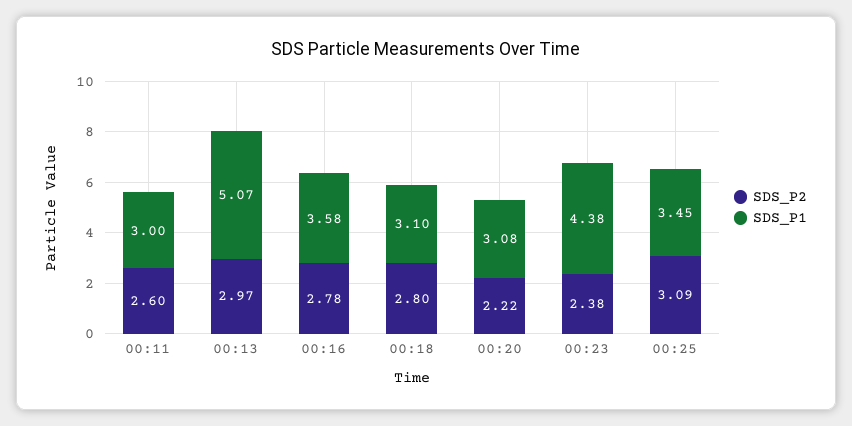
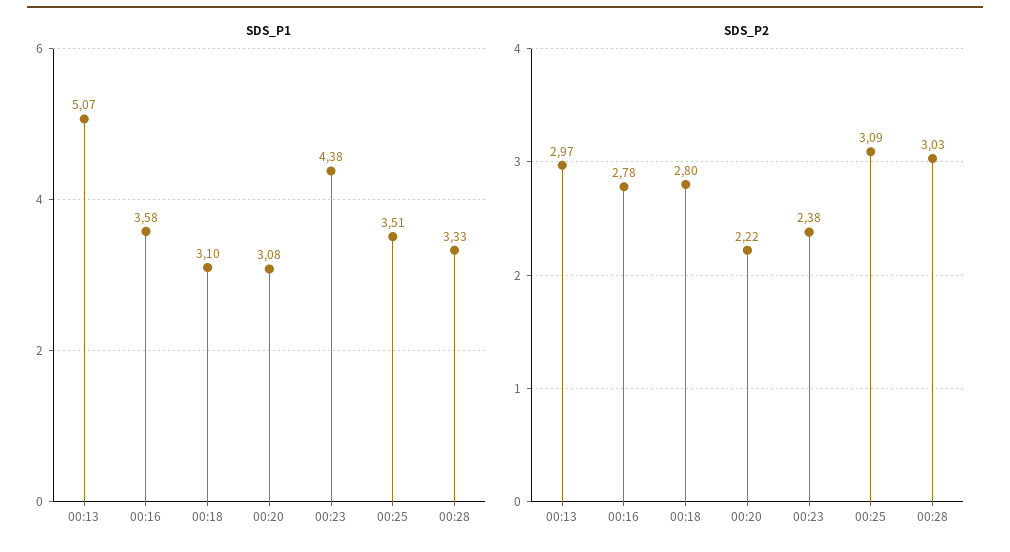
SDS_P2, 00:11: 2.6 -> none
SDS_P1, 00:11: 3 -> none
SDS_P1, 00:25: 3.45 -> 3.51
SDS_P1, 00:28: none -> 3.33
SDS_P2, 00:28: none -> 3.03

